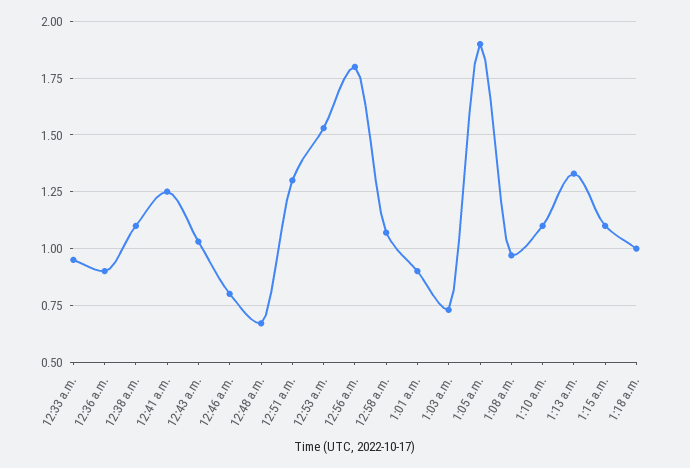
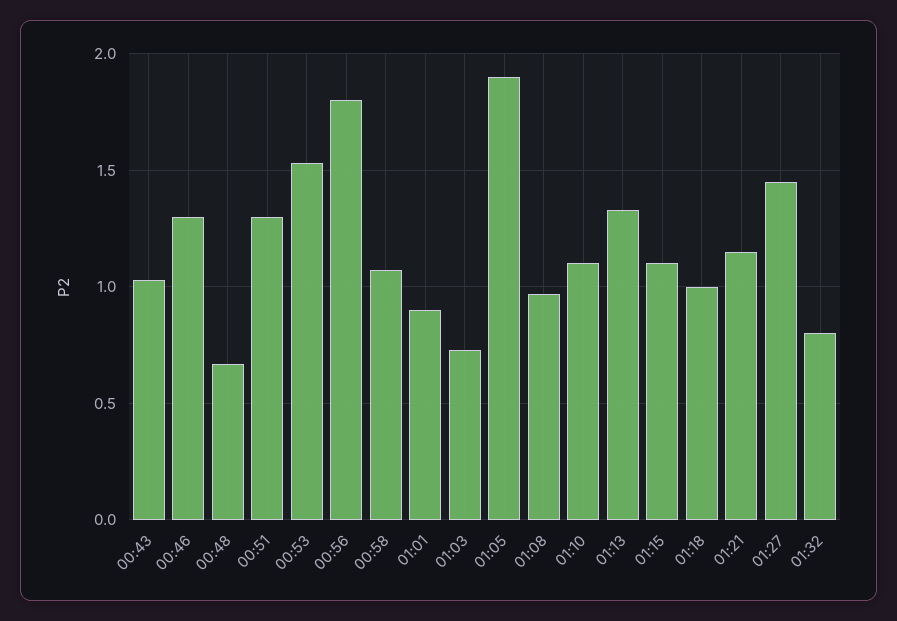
12:33 a.m.: 0.95 -> none
12:36 a.m.: 0.9 -> none
12:38 a.m.: 1.1 -> none
12:41 a.m.: 1.25 -> none
12:46 a.m.: 0.8 -> 1.3
01:21: none -> 1.15
01:27: none -> 1.45
01:32: none -> 0.8

